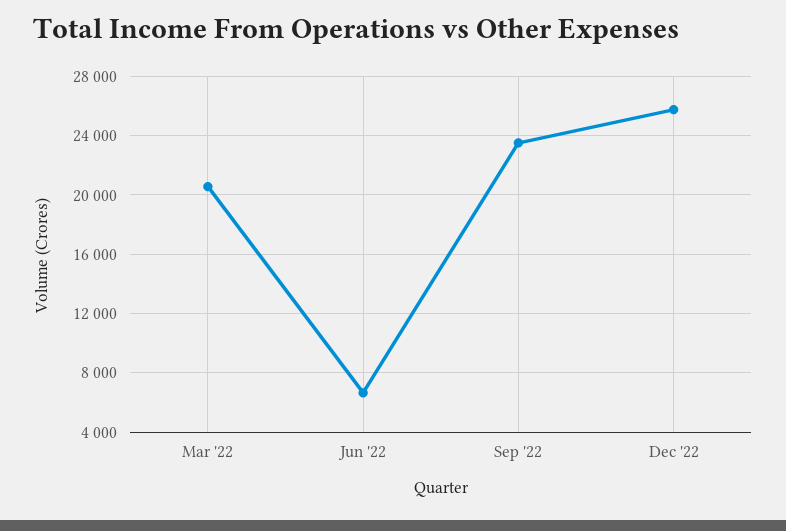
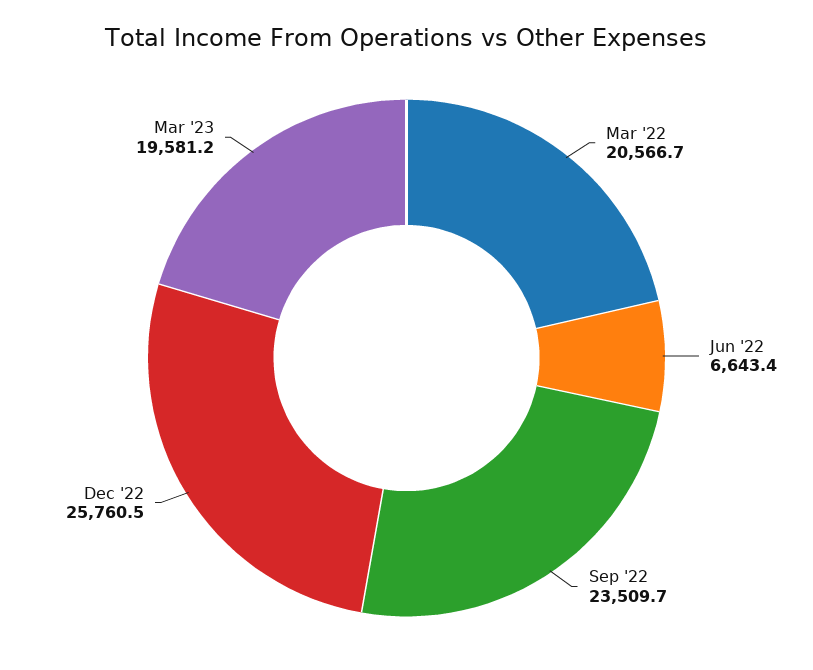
Mar '23: none -> 19581.2

